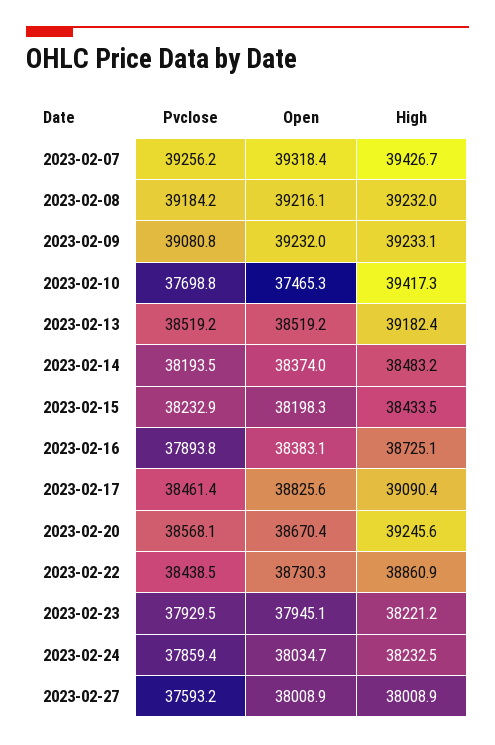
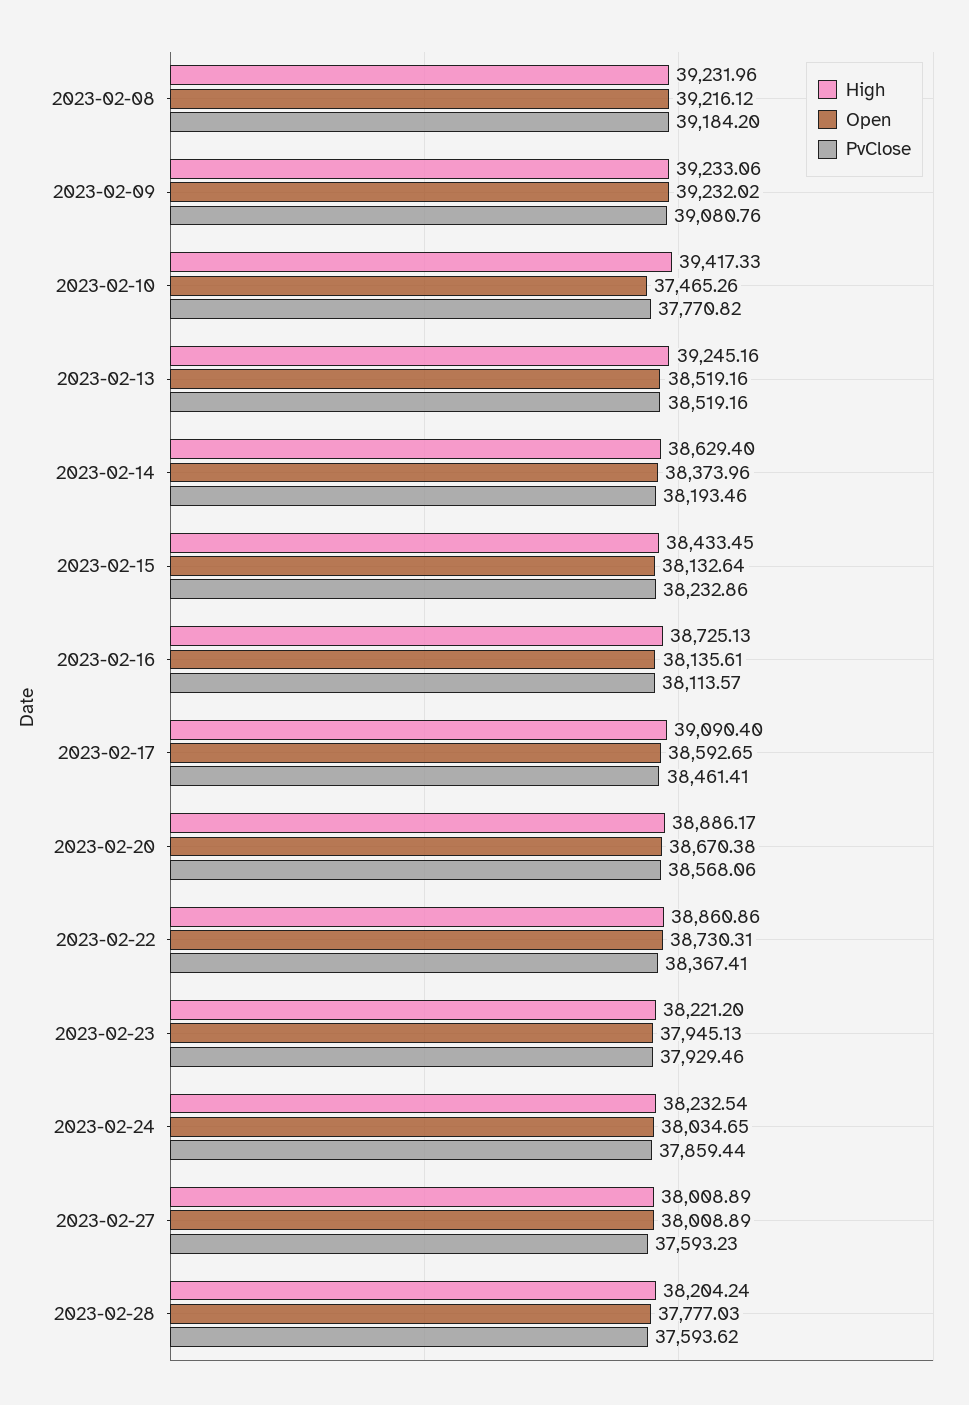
Pvclose, 2023-02-07: 39256.2 -> none
Open, 2023-02-07: 39318.4 -> none
High, 2023-02-07: 39426.7 -> none
Pvclose, 2023-02-10: 37698.8 -> 37770.82
High, 2023-02-13: 39182.4 -> 39245.16
High, 2023-02-14: 38483.2 -> 38629.4
Open, 2023-02-15: 38198.3 -> 38132.64
Pvclose, 2023-02-16: 37893.8 -> 38113.57
Open, 2023-02-16: 38383.1 -> 38135.61
Open, 2023-02-17: 38825.6 -> 38592.65
High, 2023-02-20: 39245.6 -> 38886.17
Pvclose, 2023-02-22: 38438.5 -> 38367.41
High, 2023-02-28: none -> 38204.24
Open, 2023-02-28: none -> 37777.03
Pvclose, 2023-02-28: none -> 37593.62

